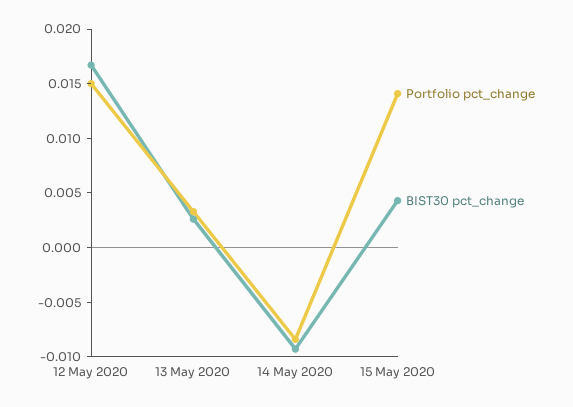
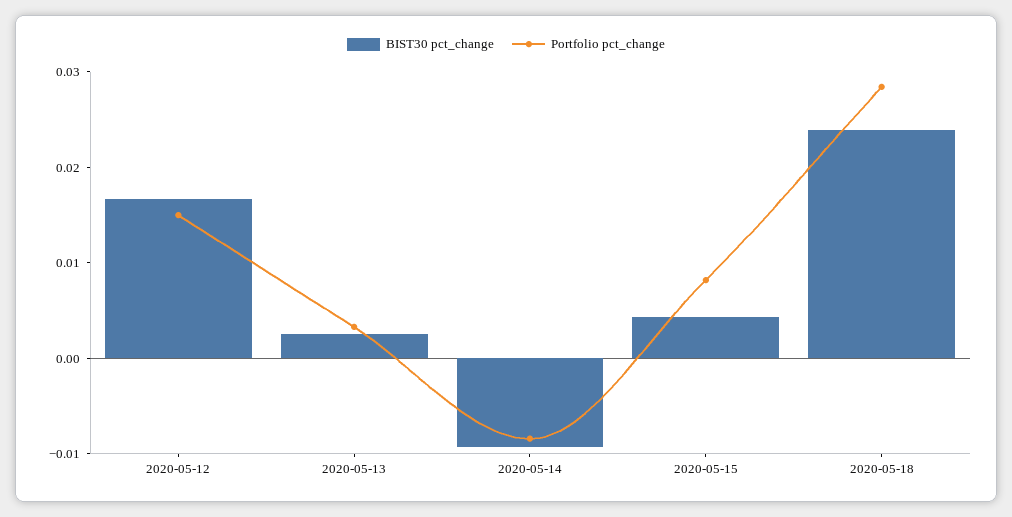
Portfolio pct_change, 15 May 2020: 0.014 -> 0.008
BIST30 pct_change, 2020-05-18: none -> 0.024
Portfolio pct_change, 2020-05-18: none -> 0.028

